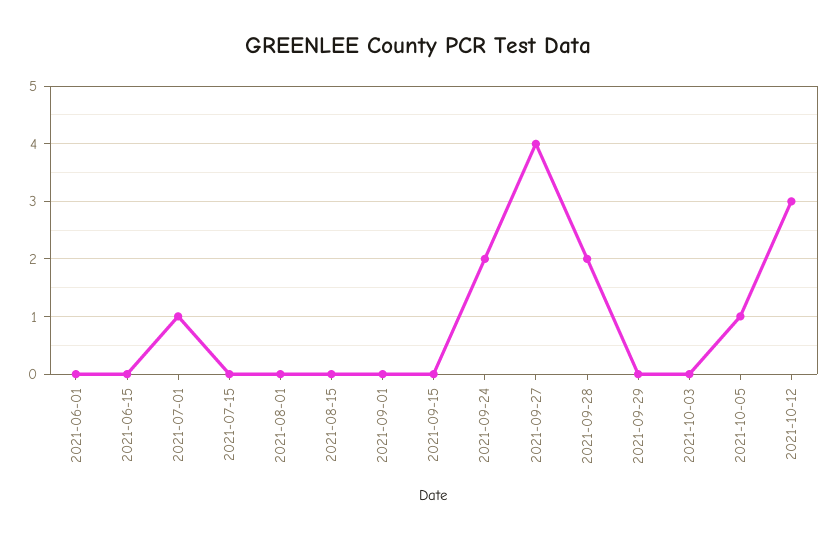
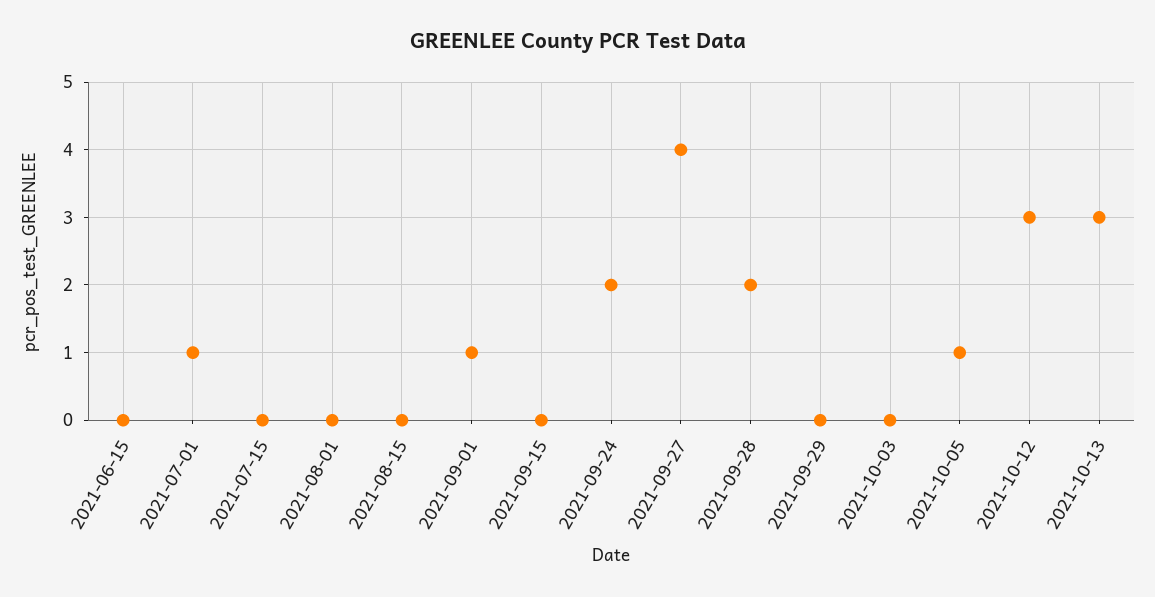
2021-06-01: 0 -> none
2021-09-01: 0 -> 1
2021-10-13: none -> 3

